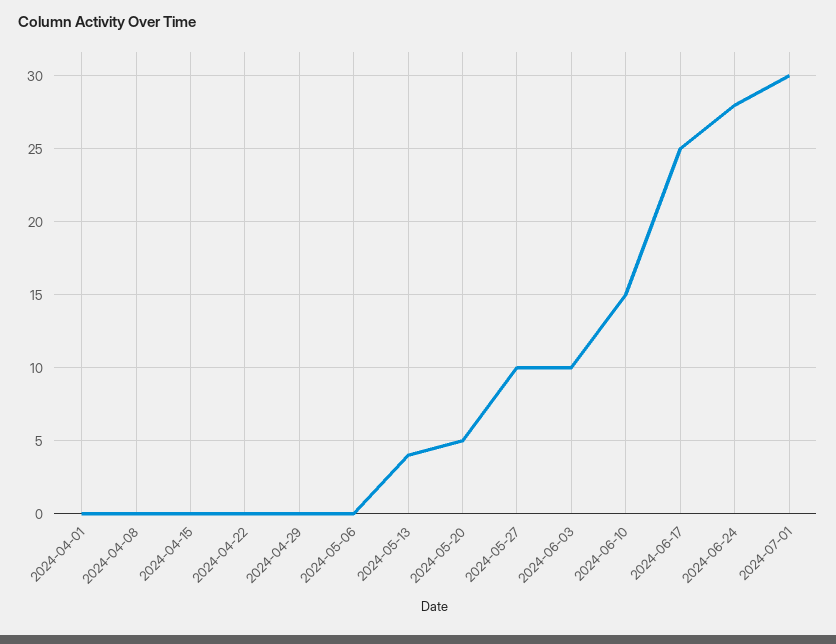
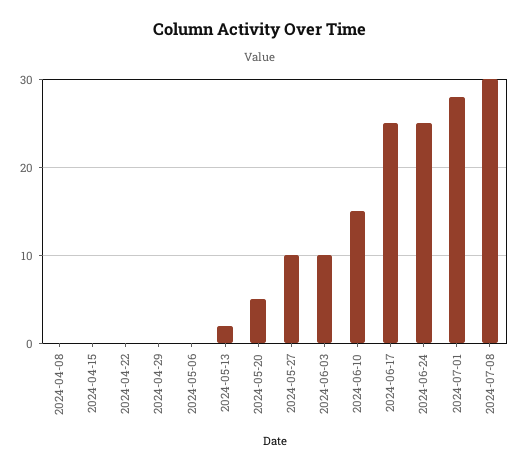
2024-04-01: 0 -> none
2024-05-13: 4 -> 2
2024-06-24: 28 -> 25
2024-07-01: 30 -> 28
2024-07-08: none -> 30

